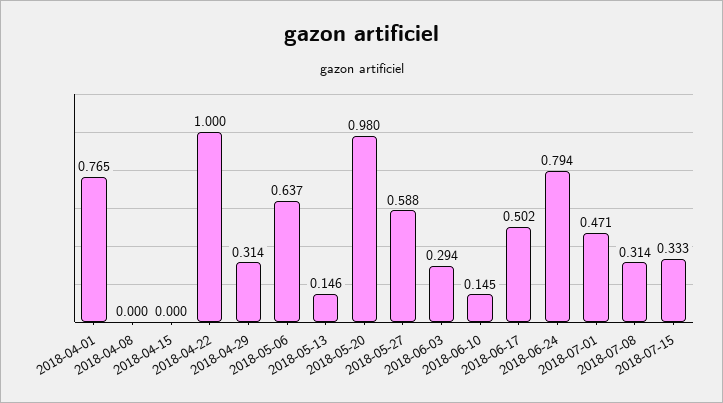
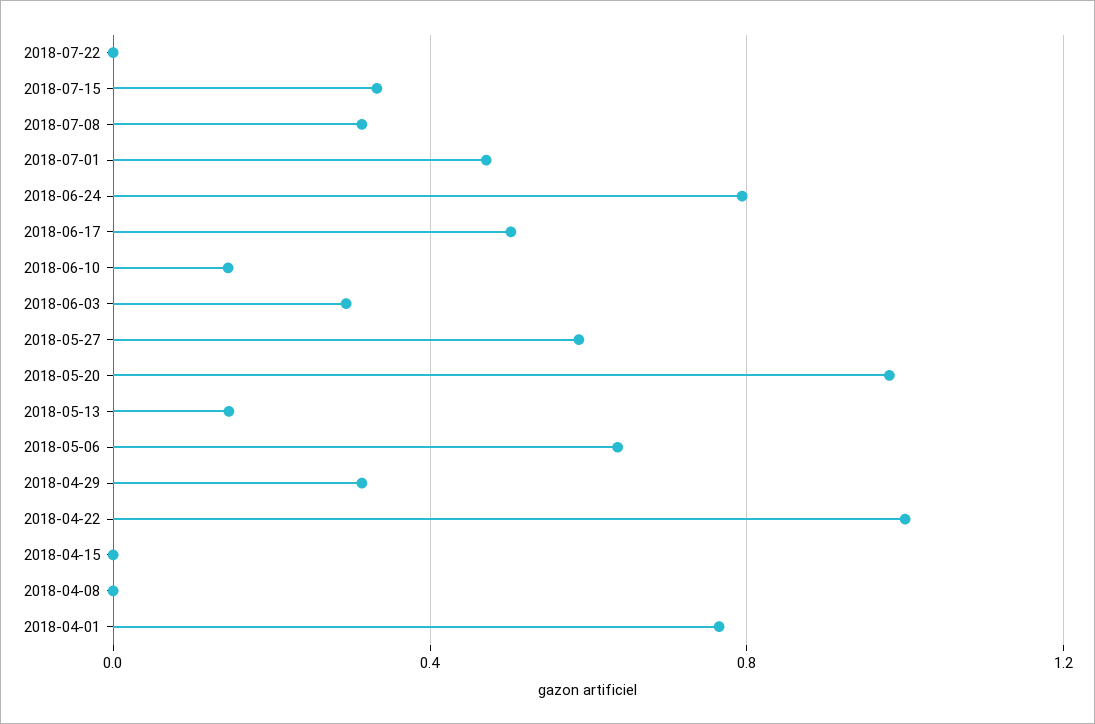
2018-07-22: none -> 0

